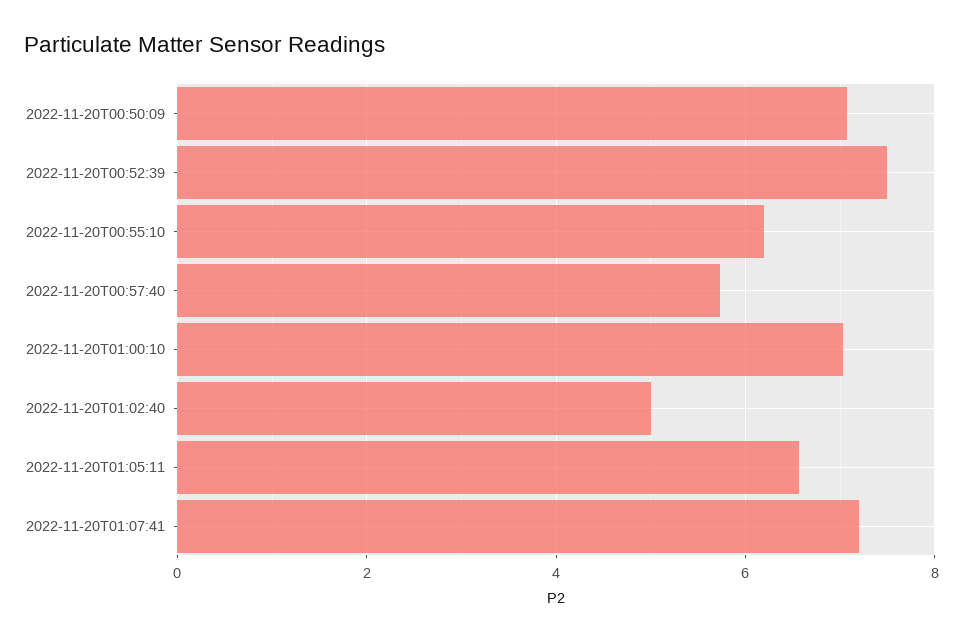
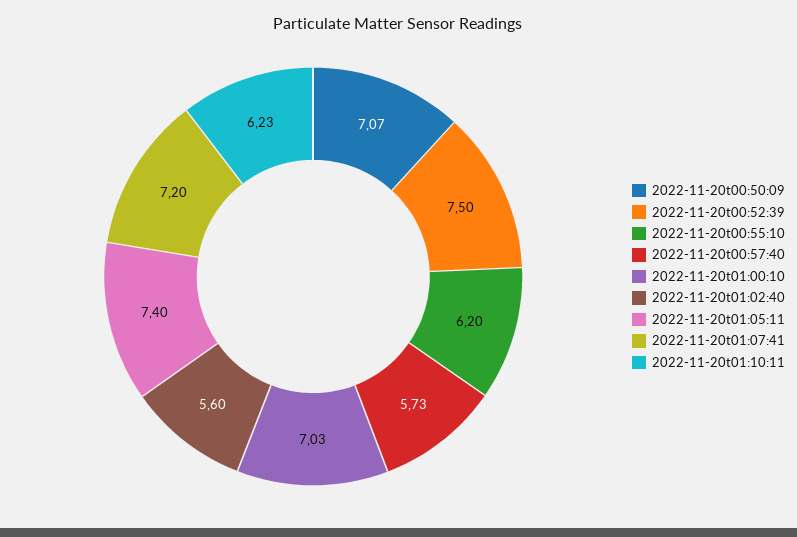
2022-11-20T01:02:40: 5 -> 5.6
2022-11-20T01:05:11: 6.6 -> 7.4
2022-11-20t01:10:11: none -> 6.23

